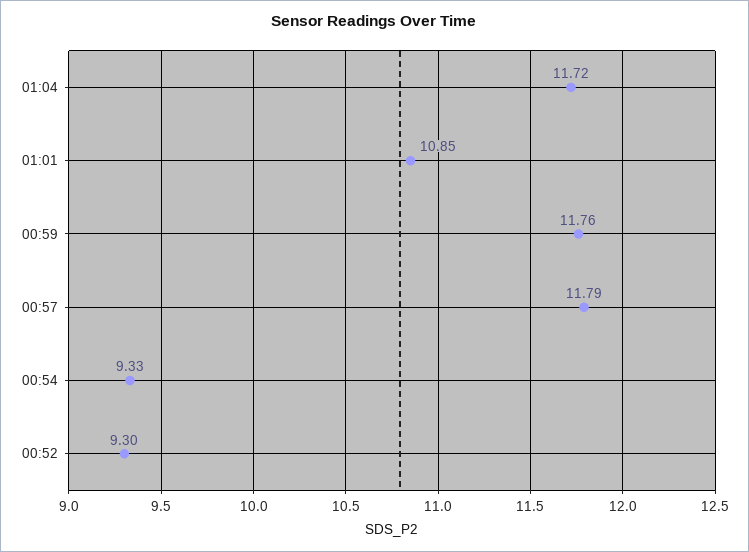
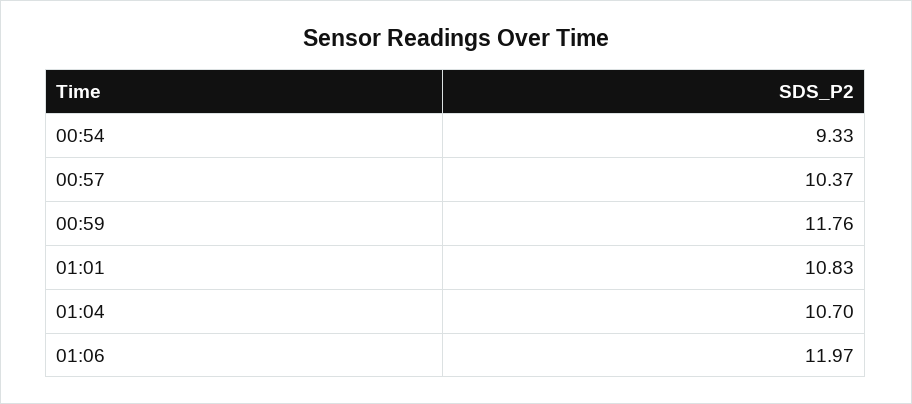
01:04: 11.72 -> 10.7
01:01: 10.85 -> 10.83
00:57: 11.79 -> 10.37
00:52: 9.3 -> none
01:06: none -> 11.97

